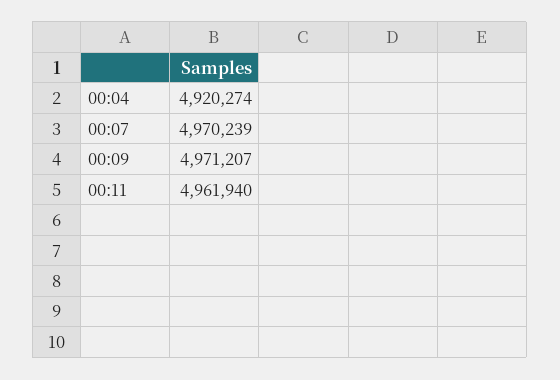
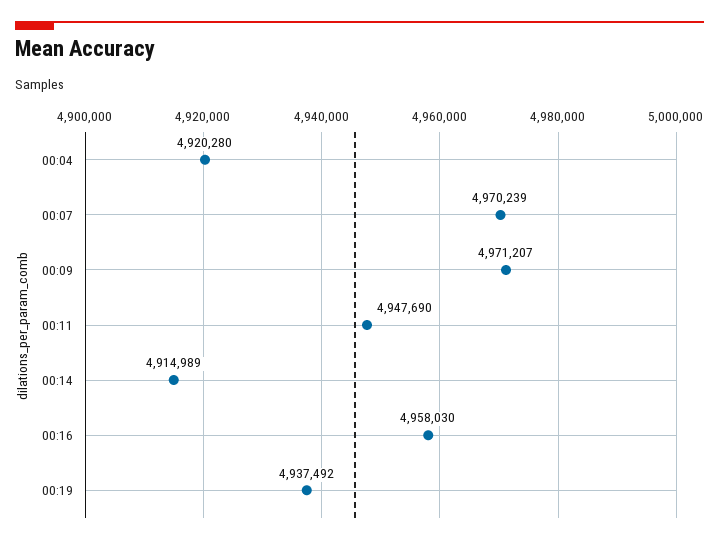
00:04: 4920274 -> 4920280
00:11: 4961940 -> 4947690
00:14: none -> 4914989
00:16: none -> 4958030
00:19: none -> 4937492

